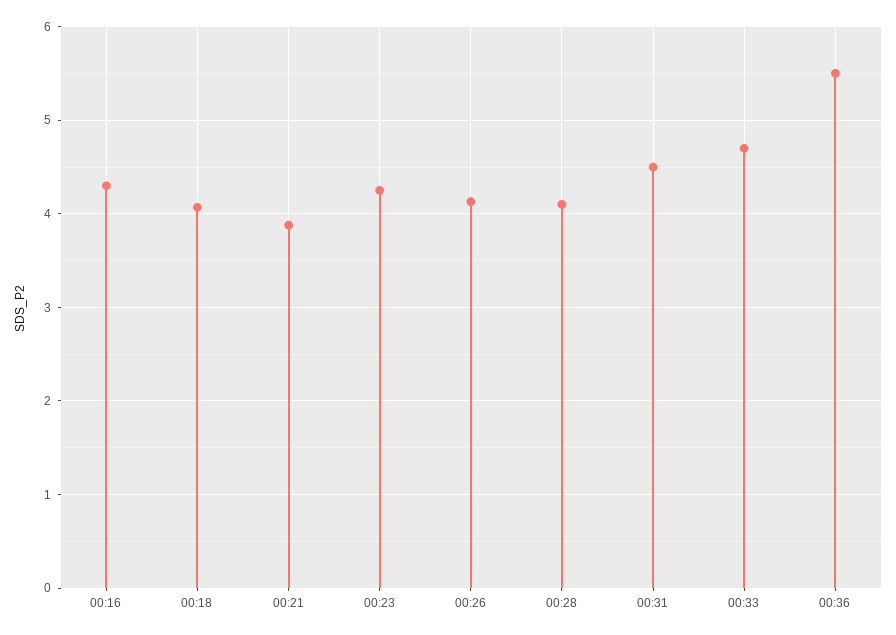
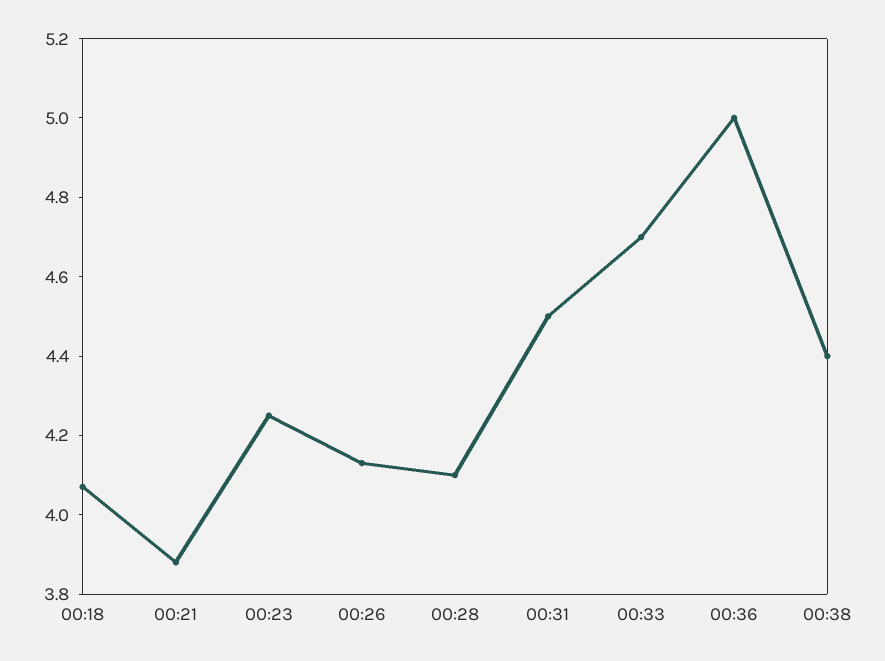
00:16: 4.3 -> none
00:36: 5.5 -> 5
00:38: none -> 4.4

